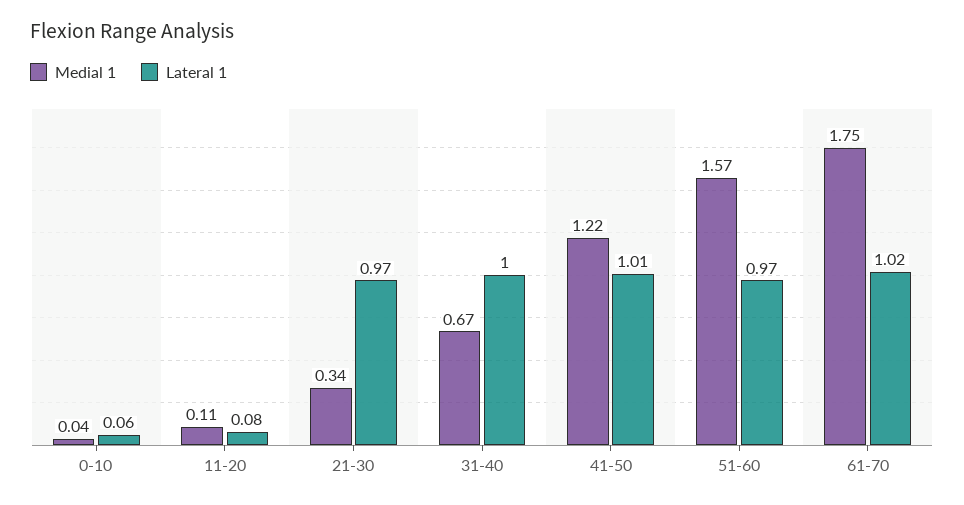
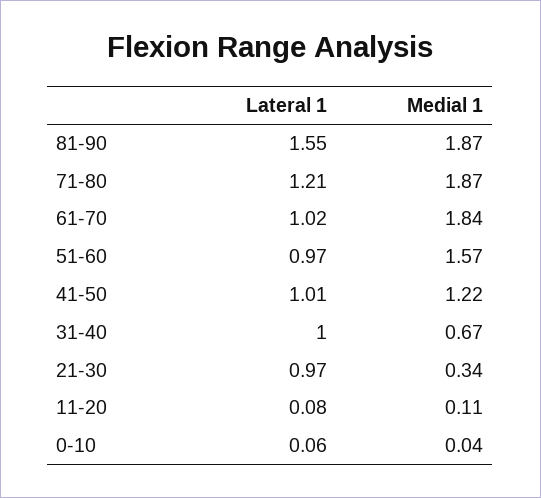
Medial 1, 61-70: 1.75 -> 1.84
Lateral 1, 81-90: none -> 1.55
Medial 1, 81-90: none -> 1.87
Lateral 1, 71-80: none -> 1.21
Medial 1, 71-80: none -> 1.87

